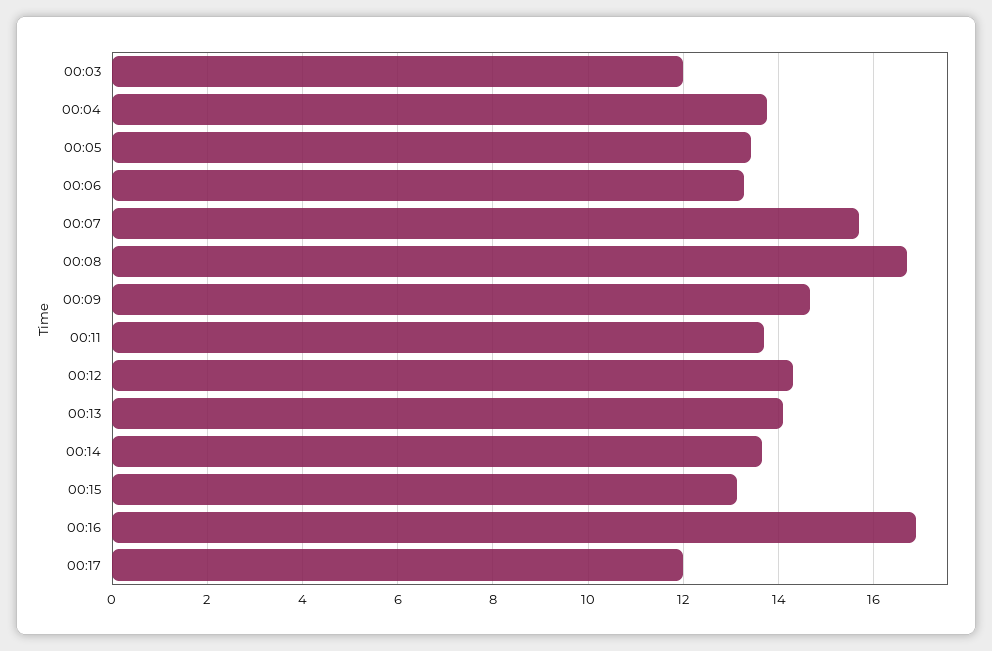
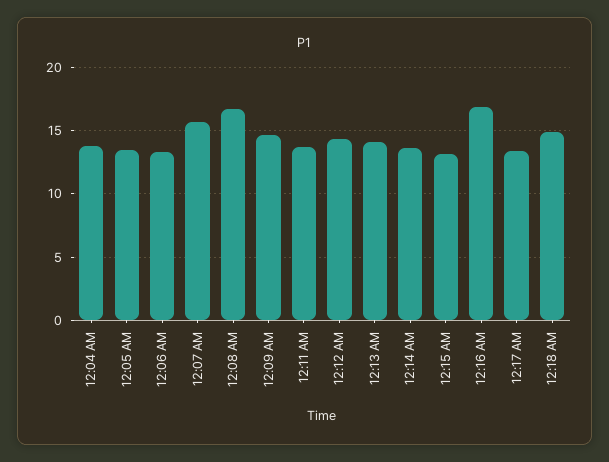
00:03: 12 -> none
00:17: 12 -> 13.5
12:18 AM: none -> 15

